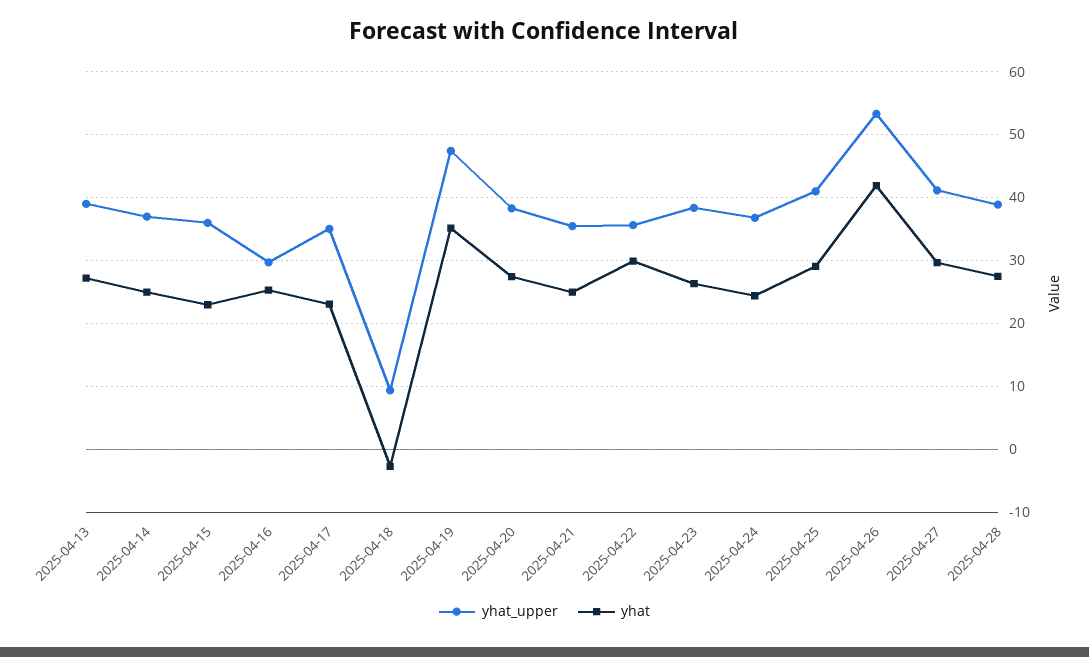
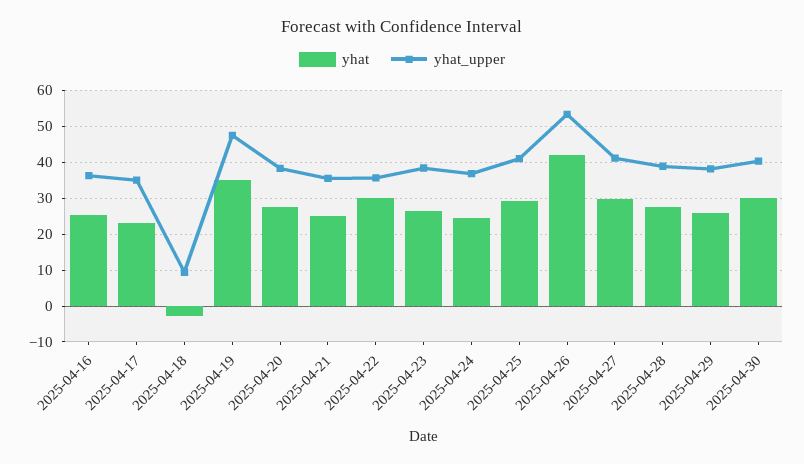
yhat_upper, 2025-04-13: 39 -> none
yhat, 2025-04-13: 27 -> none
yhat_upper, 2025-04-14: 37 -> none
yhat, 2025-04-14: 25 -> none
yhat_upper, 2025-04-15: 36 -> none
yhat, 2025-04-15: 23 -> none
yhat_upper, 2025-04-16: 30 -> 36
yhat, 2025-04-29: none -> 26
yhat_upper, 2025-04-29: none -> 38
yhat, 2025-04-30: none -> 30
yhat_upper, 2025-04-30: none -> 40

